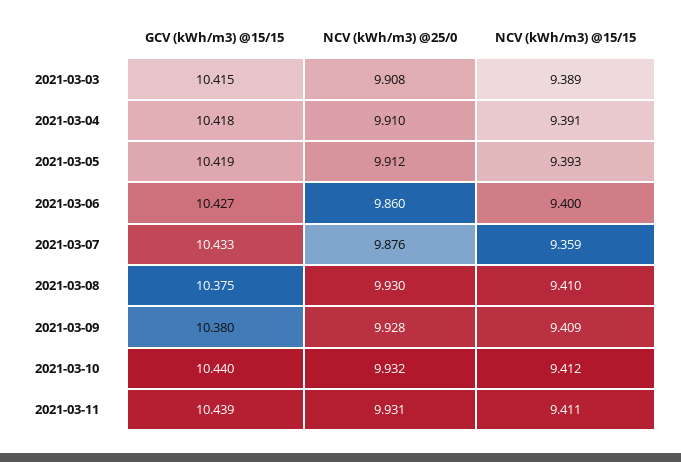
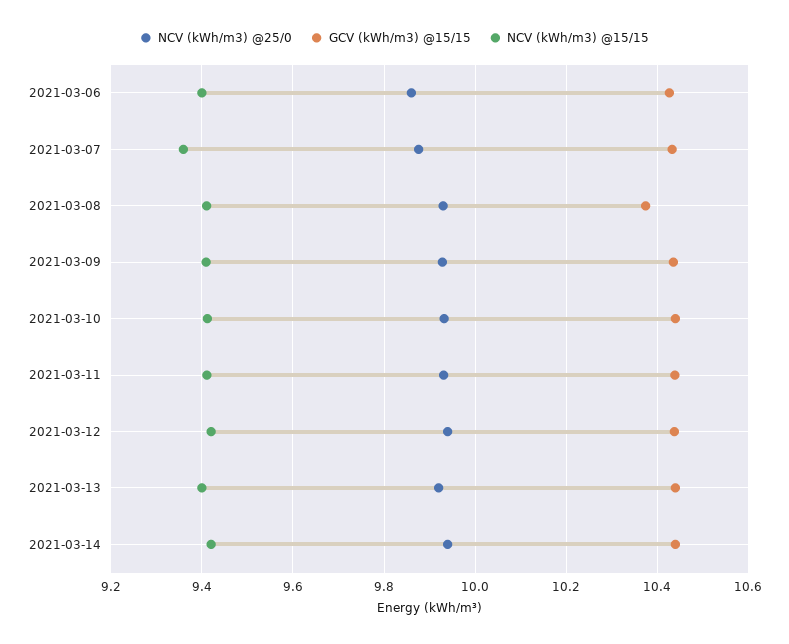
GCV (kWh/m3) @15/15, 2021-03-03: 10.415 -> none
NCV (kWh/m3) @25/0, 2021-03-03: 9.908 -> none
NCV (kWh/m3) @15/15, 2021-03-03: 9.389 -> none
GCV (kWh/m3) @15/15, 2021-03-04: 10.418 -> none
NCV (kWh/m3) @25/0, 2021-03-04: 9.91 -> none
NCV (kWh/m3) @15/15, 2021-03-04: 9.391 -> none
GCV (kWh/m3) @15/15, 2021-03-05: 10.419 -> none
NCV (kWh/m3) @25/0, 2021-03-05: 9.912 -> none
NCV (kWh/m3) @15/15, 2021-03-05: 9.393 -> none
GCV (kWh/m3) @15/15, 2021-03-09: 10.38 -> 10.44
NCV (kWh/m3) @25/0, 2021-03-12: none -> 9.94
GCV (kWh/m3) @15/15, 2021-03-12: none -> 10.44
NCV (kWh/m3) @15/15, 2021-03-12: none -> 9.42
NCV (kWh/m3) @25/0, 2021-03-13: none -> 9.92
GCV (kWh/m3) @15/15, 2021-03-13: none -> 10.44
NCV (kWh/m3) @15/15, 2021-03-13: none -> 9.4
NCV (kWh/m3) @25/0, 2021-03-14: none -> 9.94
GCV (kWh/m3) @15/15, 2021-03-14: none -> 10.44
NCV (kWh/m3) @15/15, 2021-03-14: none -> 9.42

